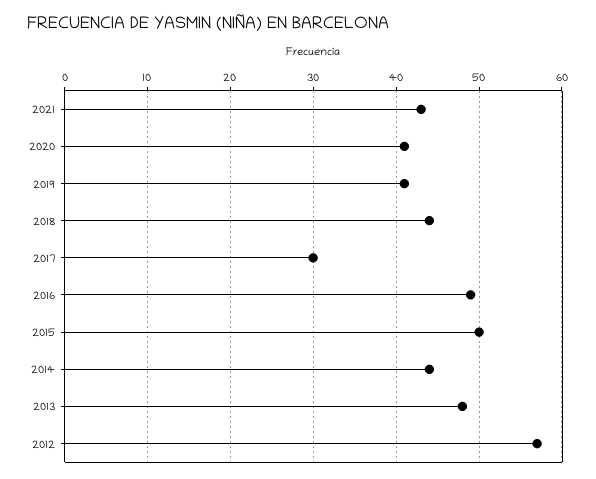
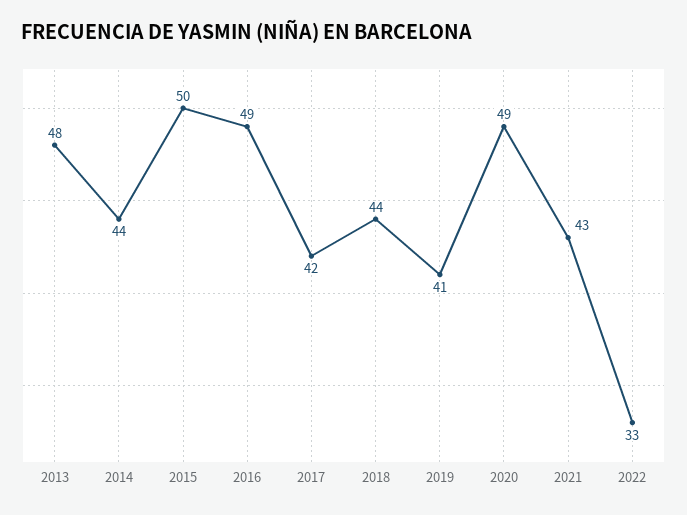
2020: 41 -> 49
2017: 30 -> 42
2012: 57 -> none
2022: none -> 33

